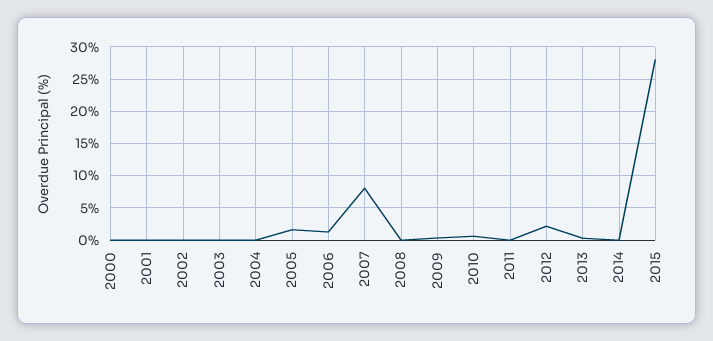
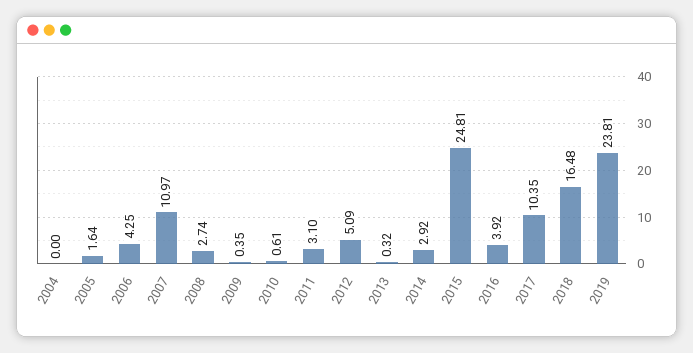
2000: 0 -> none
2001: 0 -> none
2002: 0 -> none
2003: 0 -> none
2006: 1 -> 4.25
2007: 8 -> 10.97
2008: 0 -> 2.74
2011: 0 -> 3.1
2012: 2 -> 5.09
2014: 0 -> 2.92
2015: 28 -> 24.81
2016: none -> 3.92
2017: none -> 10.35
2018: none -> 16.48
2019: none -> 23.81

